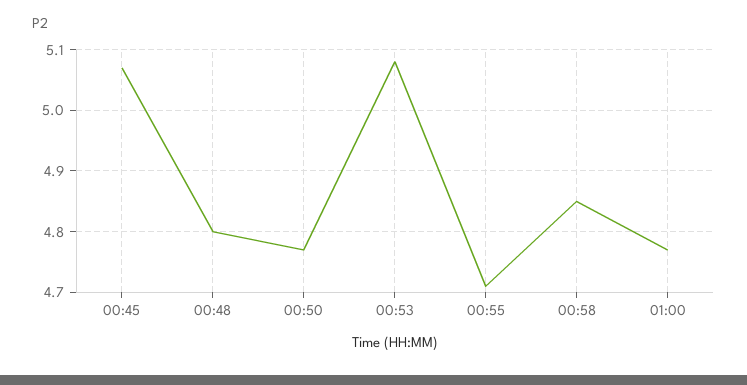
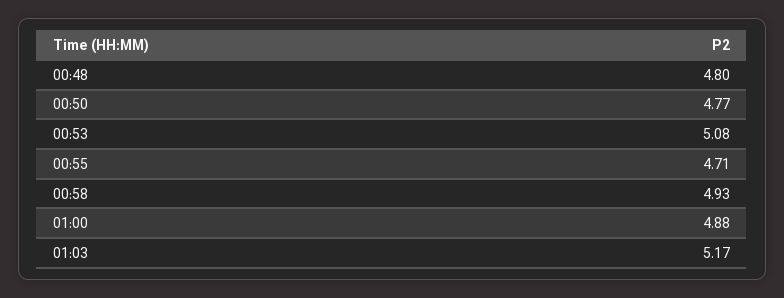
00:45: 5.07 -> none
00:58: 4.85 -> 4.93
01:00: 4.77 -> 4.88
01:03: none -> 5.17

